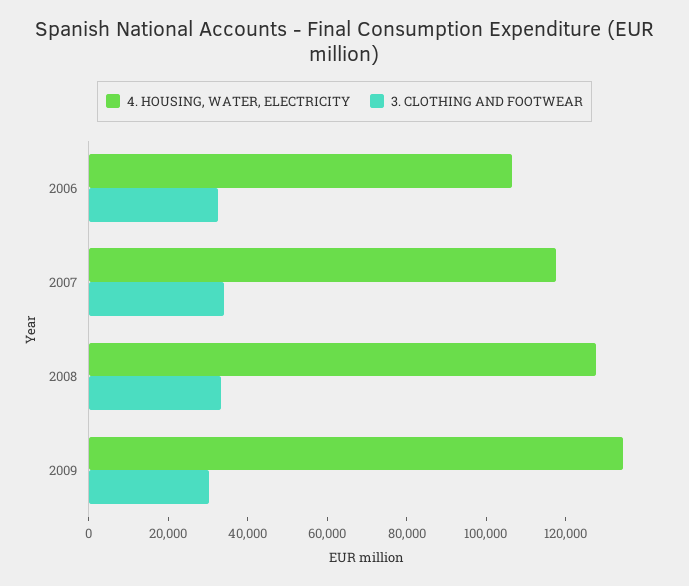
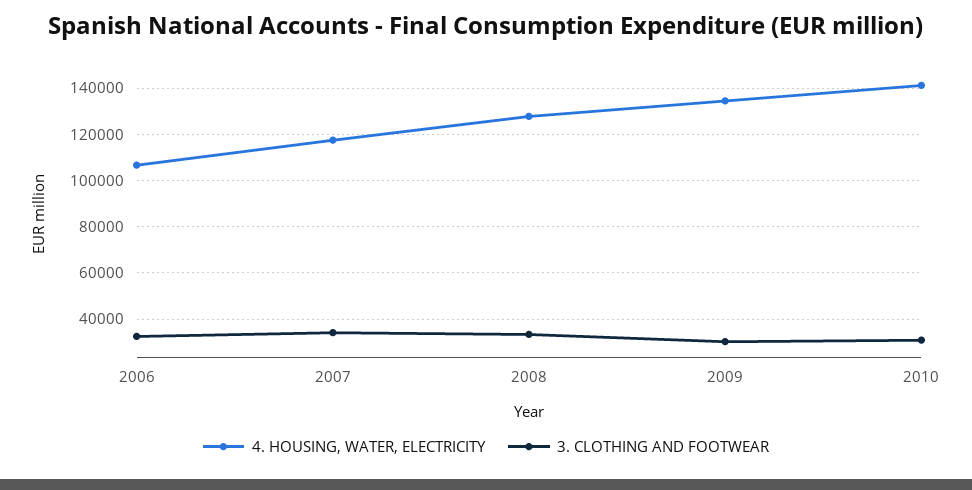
4. HOUSING, WATER, ELECTRICITY, 2010: none -> 140000
3. CLOTHING AND FOOTWEAR, 2010: none -> 30000

